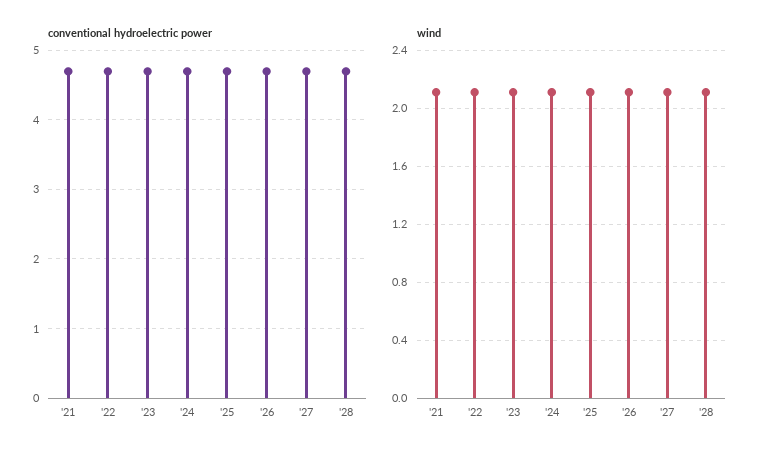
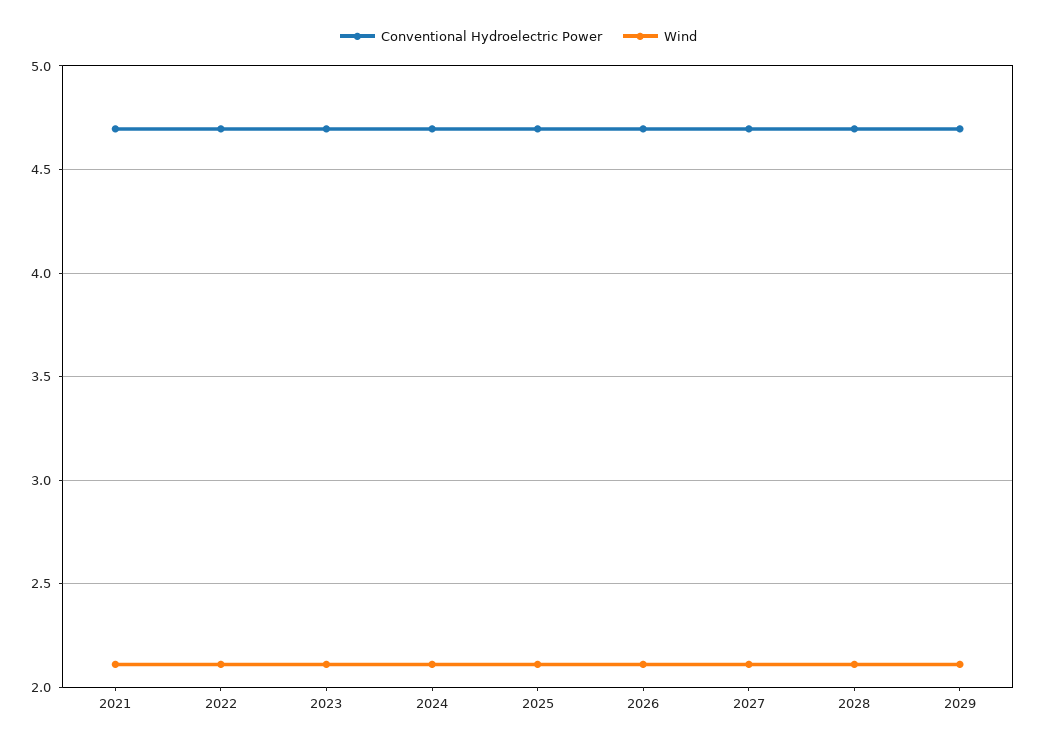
conventional hydroelectric power, 2029: none -> 4.7
wind, 2029: none -> 2.1

